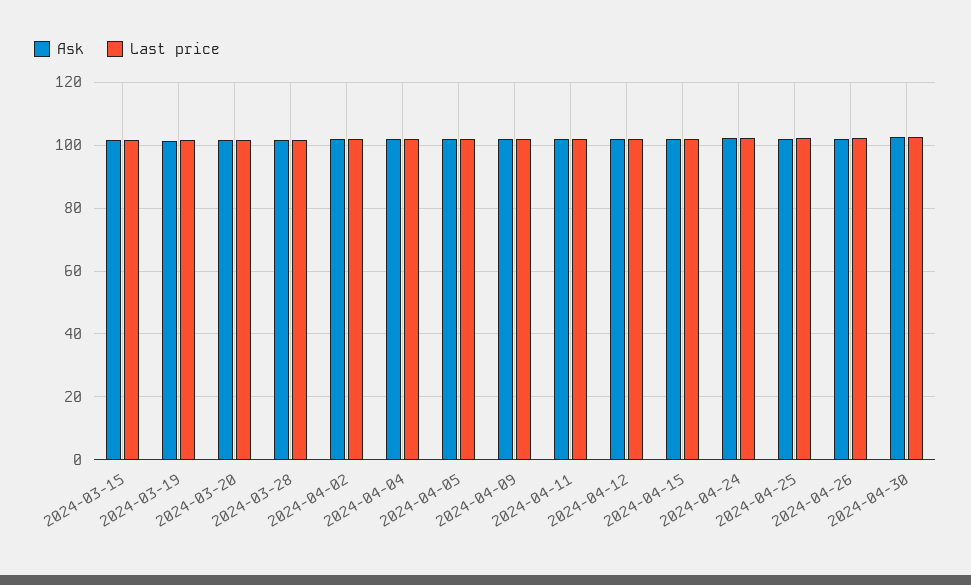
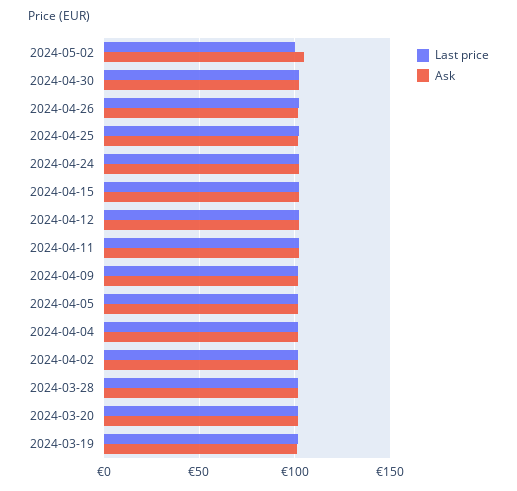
Ask, 2024-03-15: 102 -> none
Last price, 2024-03-15: 102 -> none
Last price, 2024-05-02: none -> 100
Ask, 2024-05-02: none -> 105

